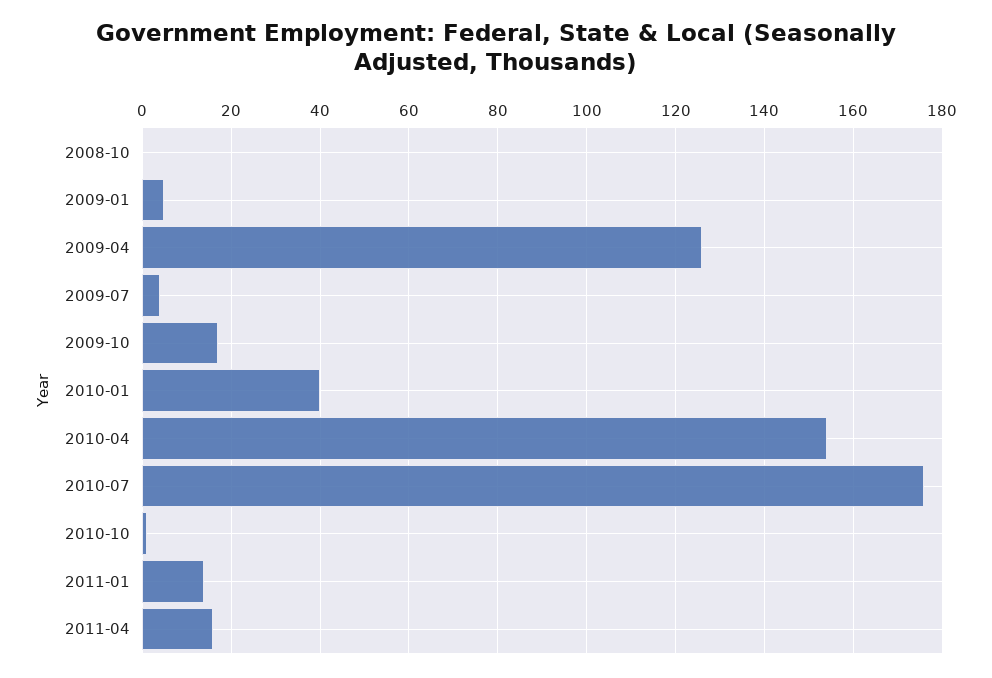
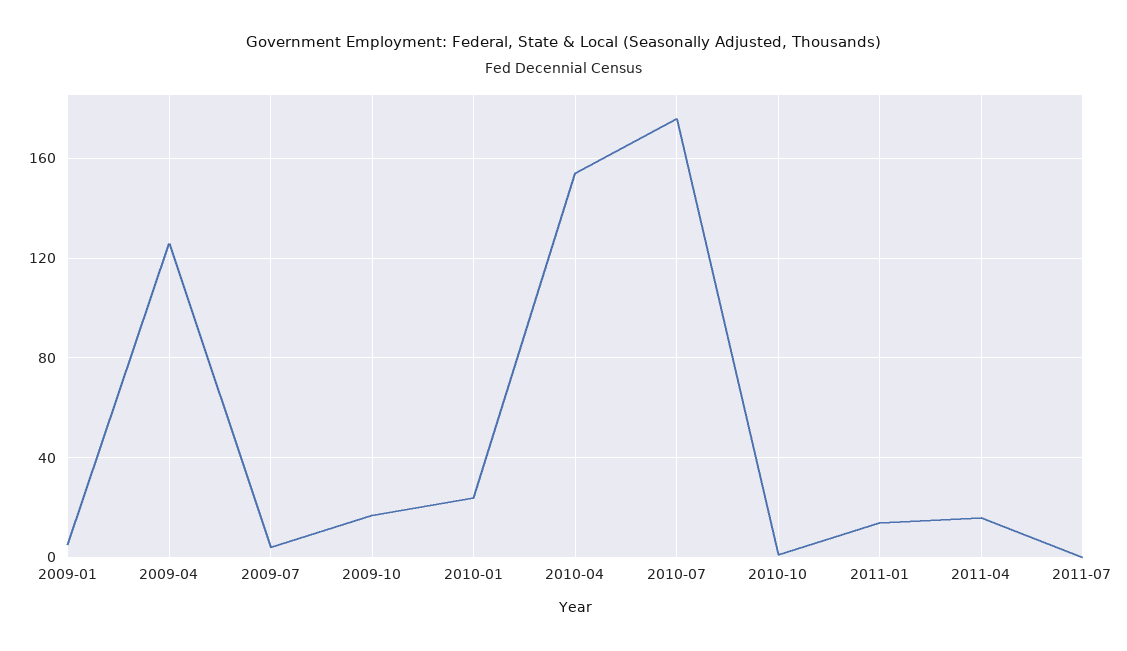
2008-10: 0 -> none
2010-01: 40 -> 25
2011-07: none -> 0

